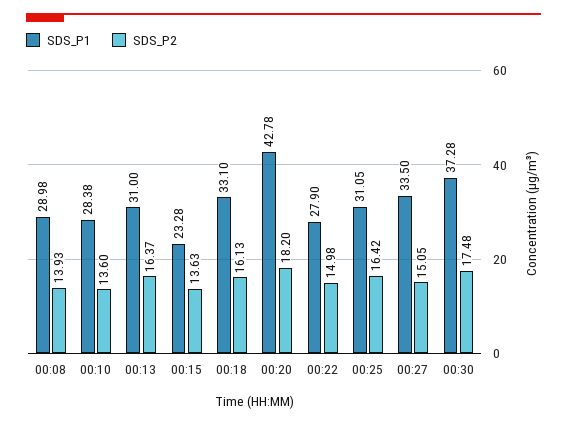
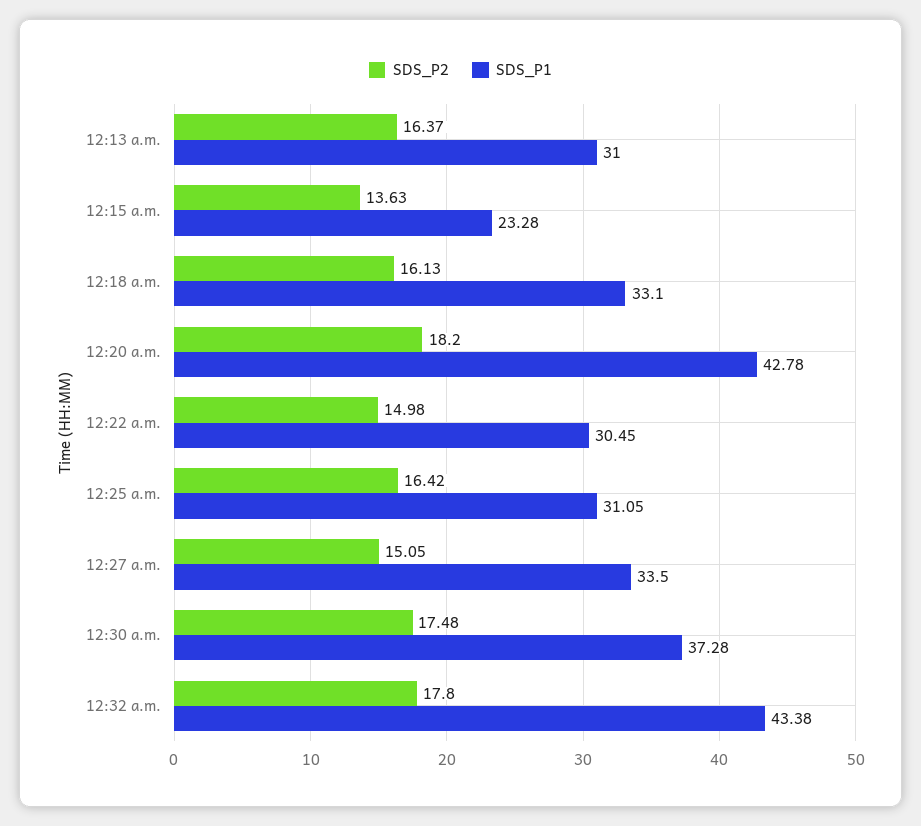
SDS_P1, 00:08: 28.98 -> none
SDS_P2, 00:08: 13.93 -> none
SDS_P1, 00:10: 28.38 -> none
SDS_P2, 00:10: 13.6 -> none
SDS_P1, 00:22: 27.9 -> 30.45
SDS_P2, 12:32 a.m.: none -> 17.8
SDS_P1, 12:32 a.m.: none -> 43.38

